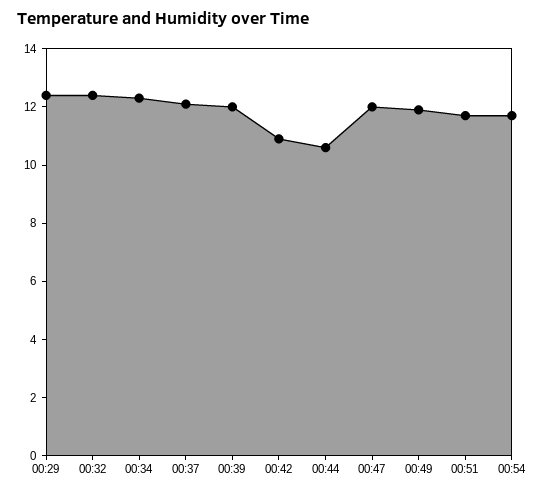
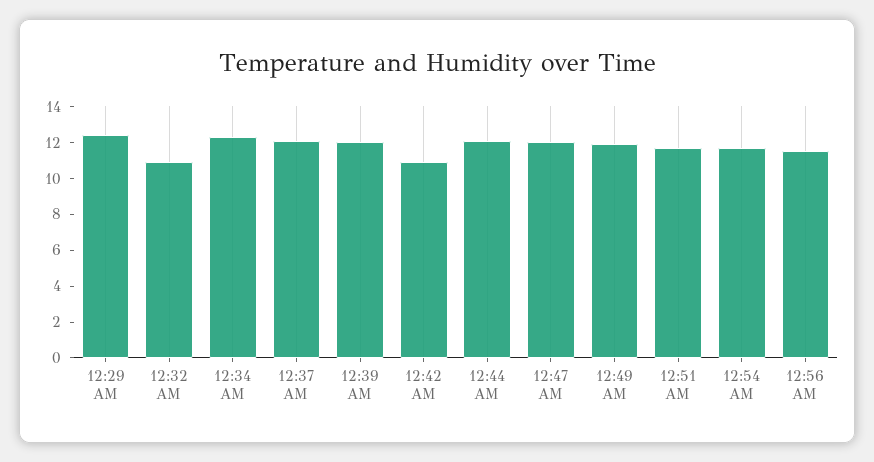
00:32: 12.5 -> 11
00:44: 10.5 -> 12
12:56 AM: none -> 11.5

